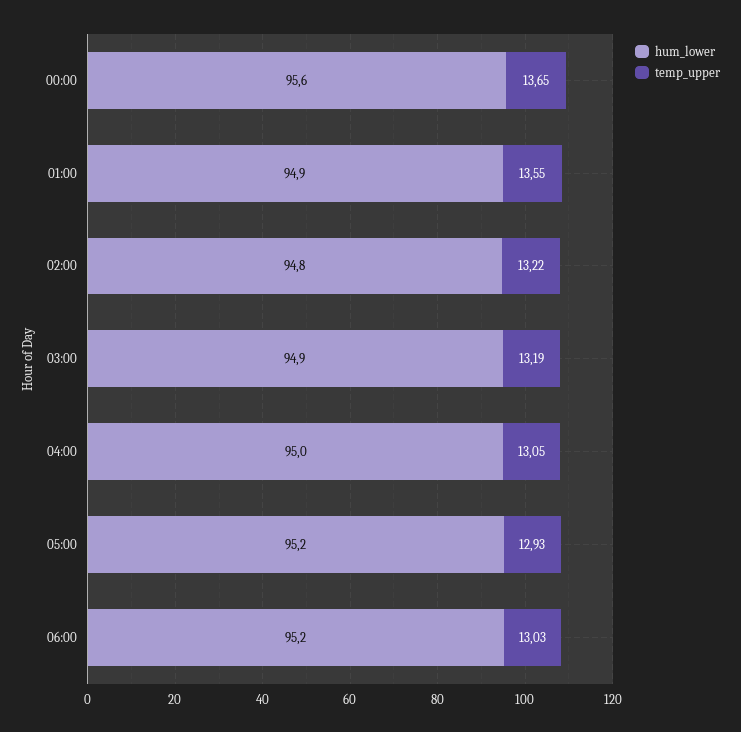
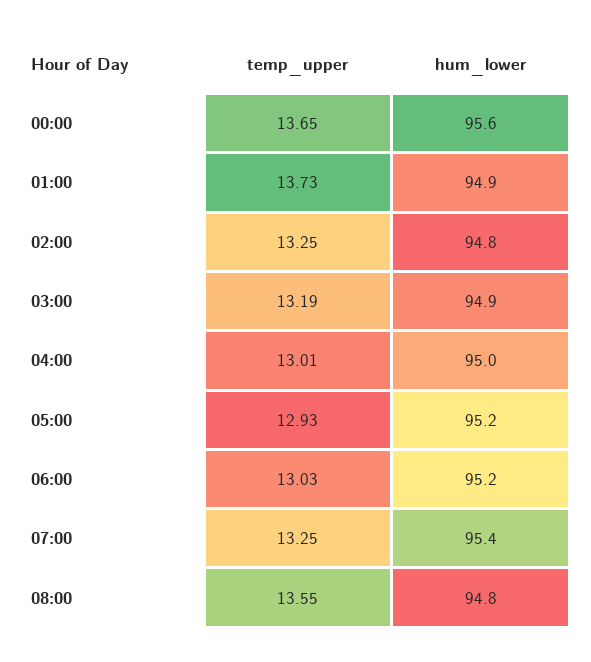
temp_upper, 01:00: 13.55 -> 13.73
temp_upper, 02:00: 13.22 -> 13.25
temp_upper, 04:00: 13.05 -> 13.01
temp_upper, 07:00: none -> 13.25
hum_lower, 07:00: none -> 95.4
temp_upper, 08:00: none -> 13.55
hum_lower, 08:00: none -> 94.8

